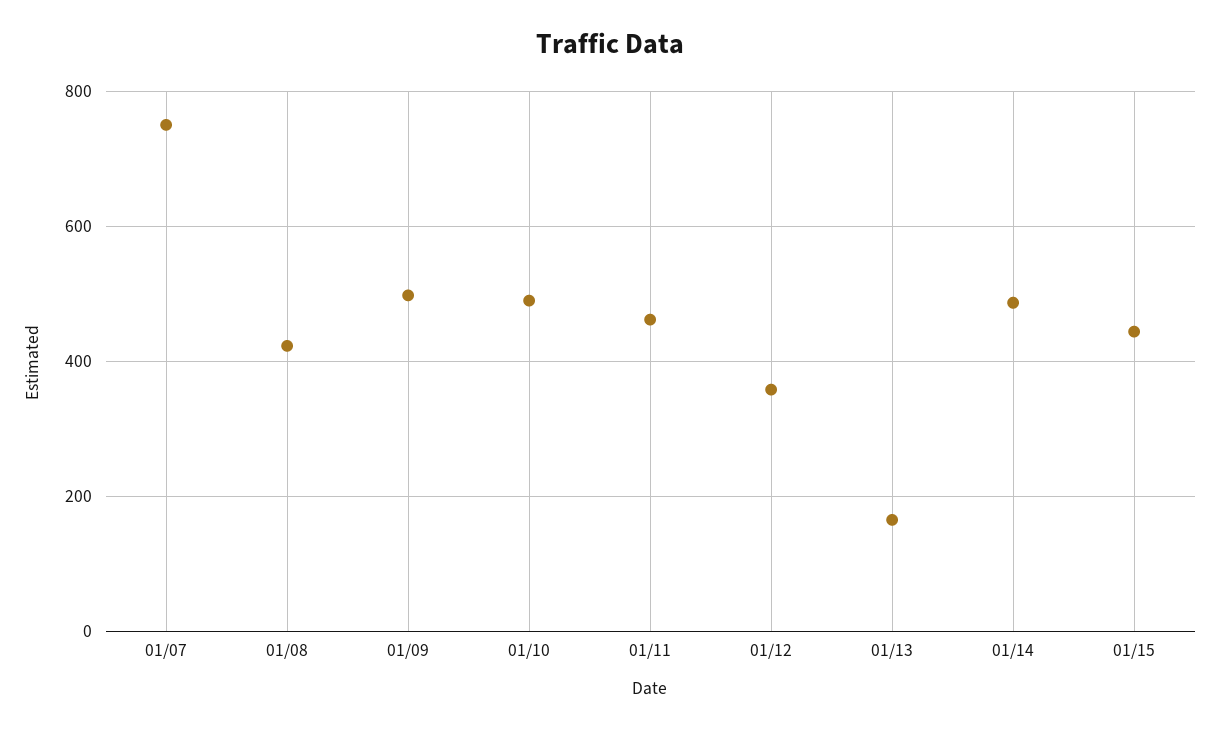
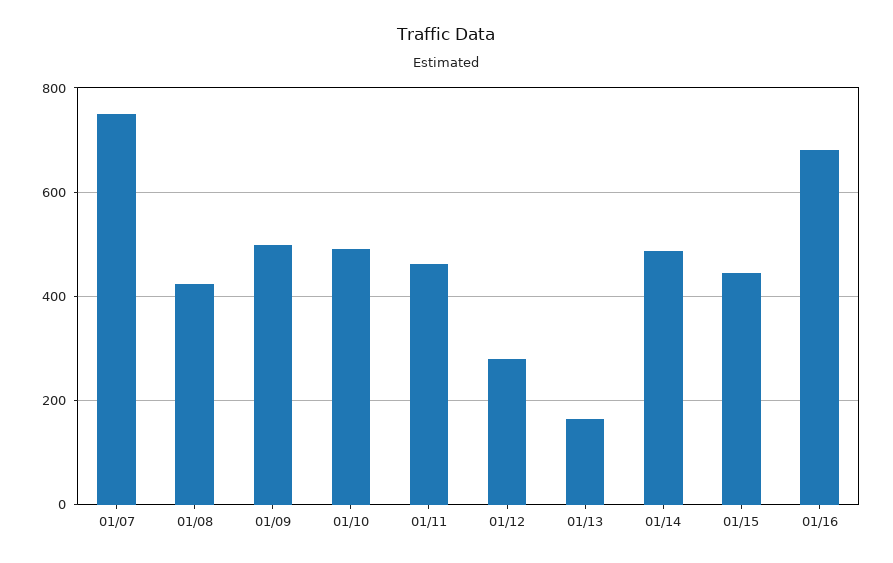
01/12: 360 -> 280
01/16: none -> 680

